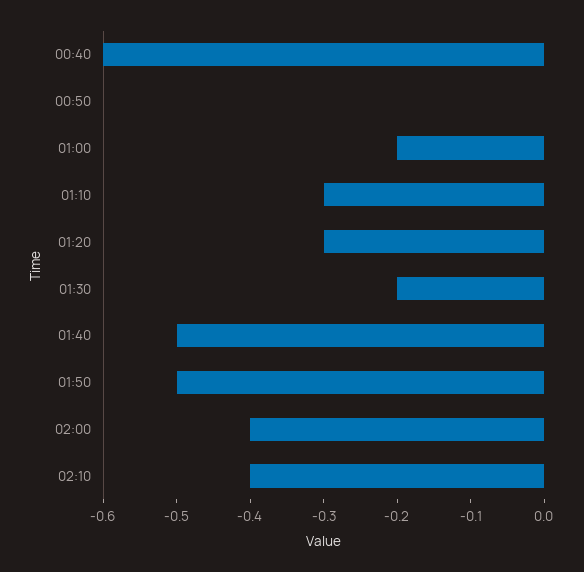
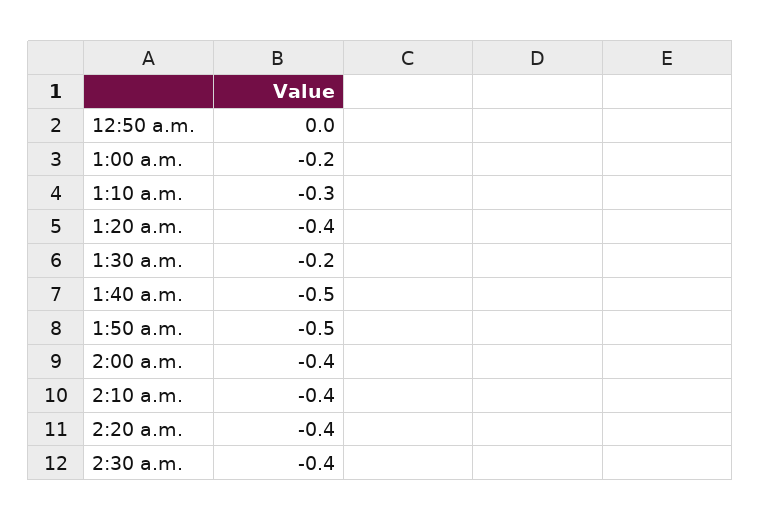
00:40: -0.6 -> none
01:20: -0.3 -> -0.4
2:20 a.m.: none -> -0.4
2:30 a.m.: none -> -0.4

